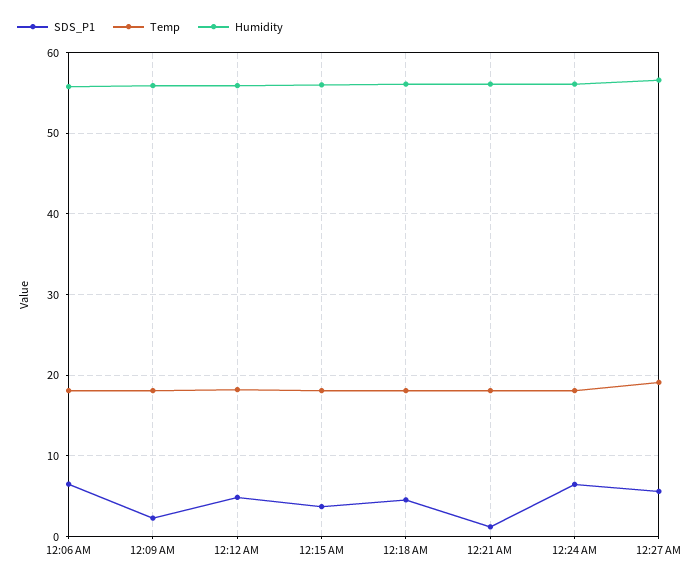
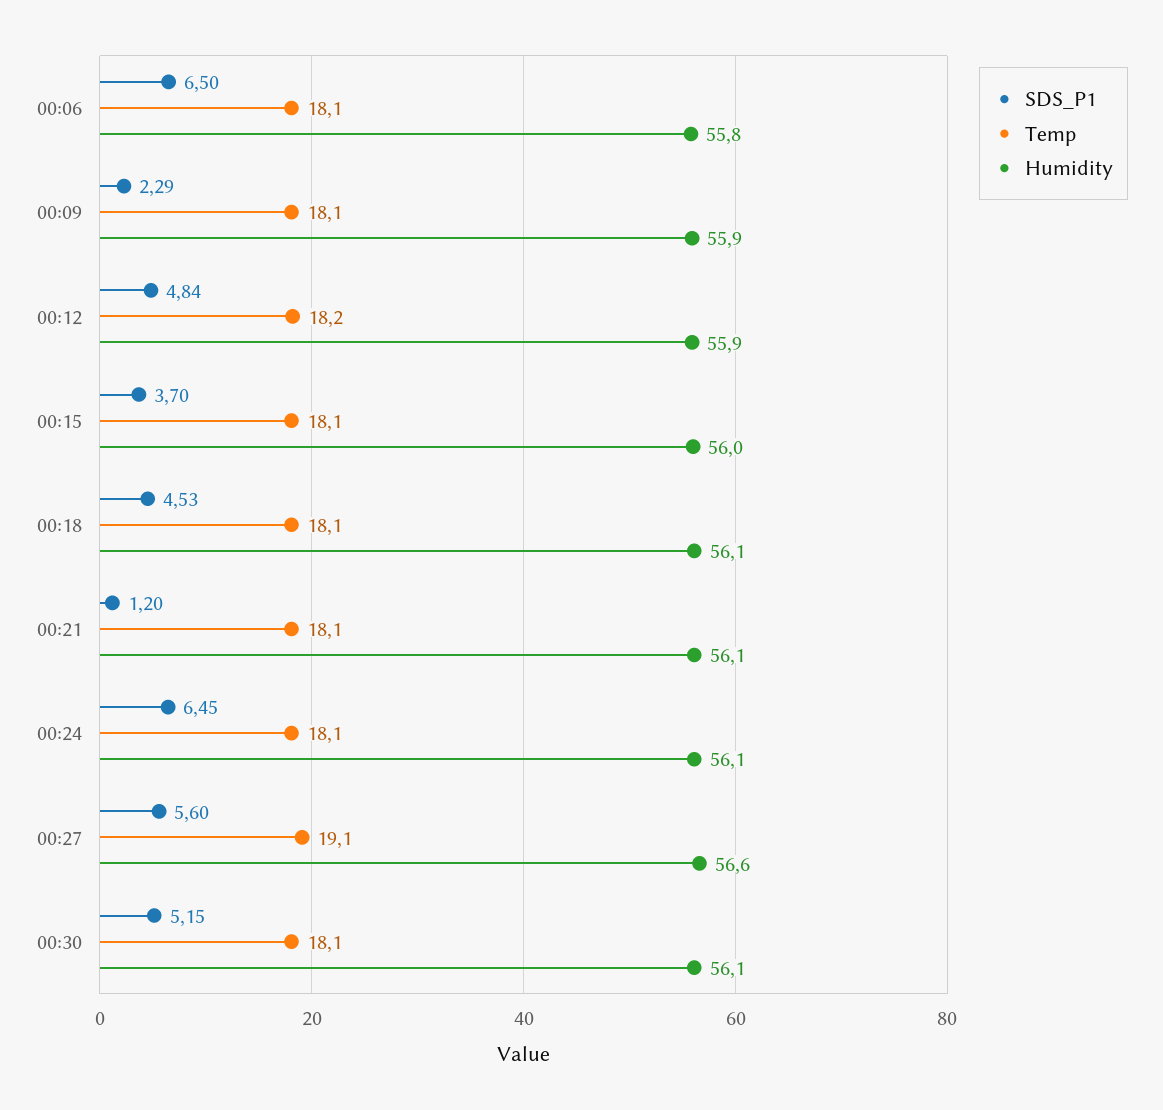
SDS_P1, 00:30: none -> 5.15
Temp, 00:30: none -> 18.1
Humidity, 00:30: none -> 56.1

